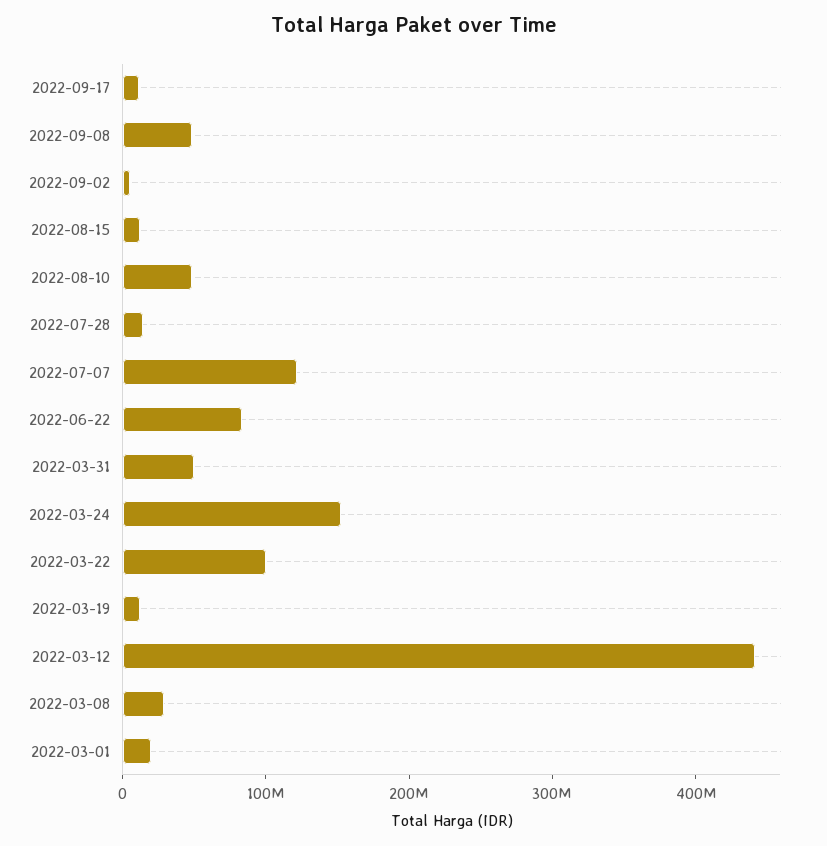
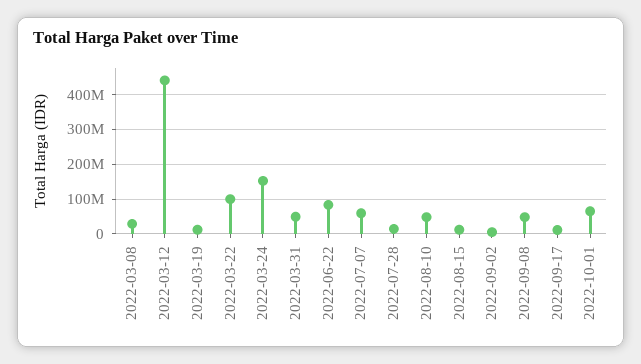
2022-07-07: 120000000 -> 60000000
2022-03-01: 20000000 -> none
2022-10-01: none -> 60000000

